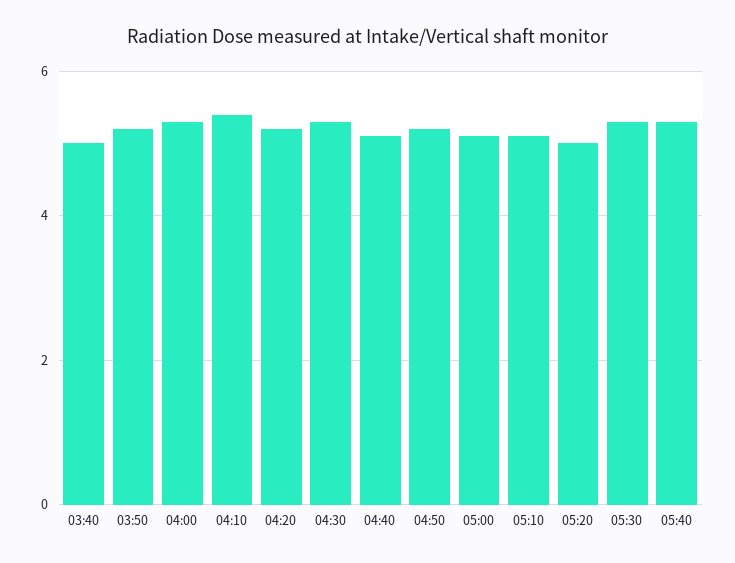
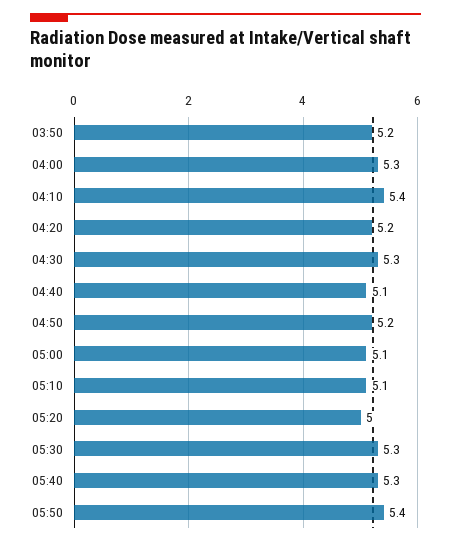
03:40: 5 -> none
05:50: none -> 5.4

